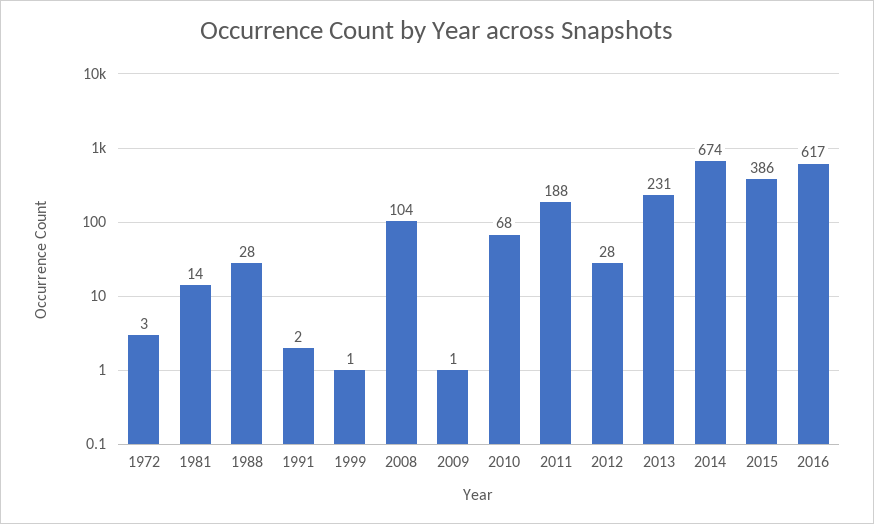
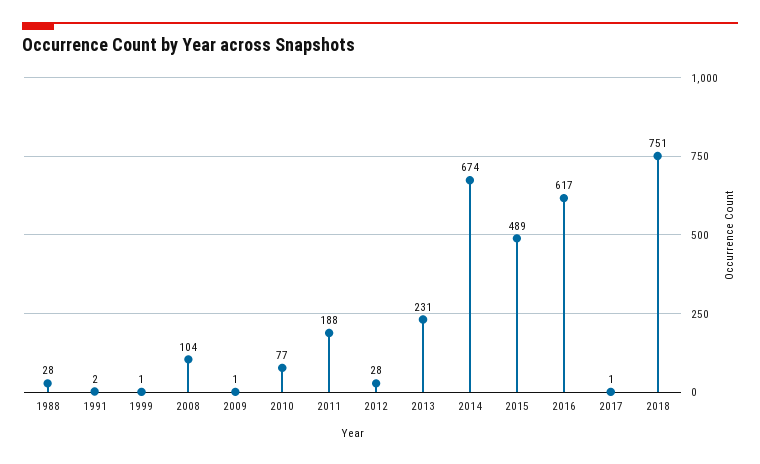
1972: 3 -> none
1981: 14 -> none
2010: 68 -> 77
2015: 386 -> 489
2017: none -> 1
2018: none -> 751

